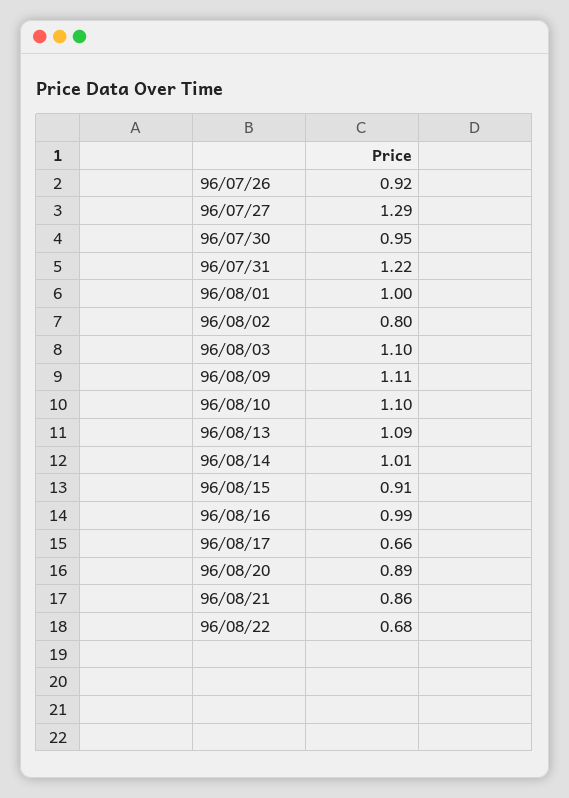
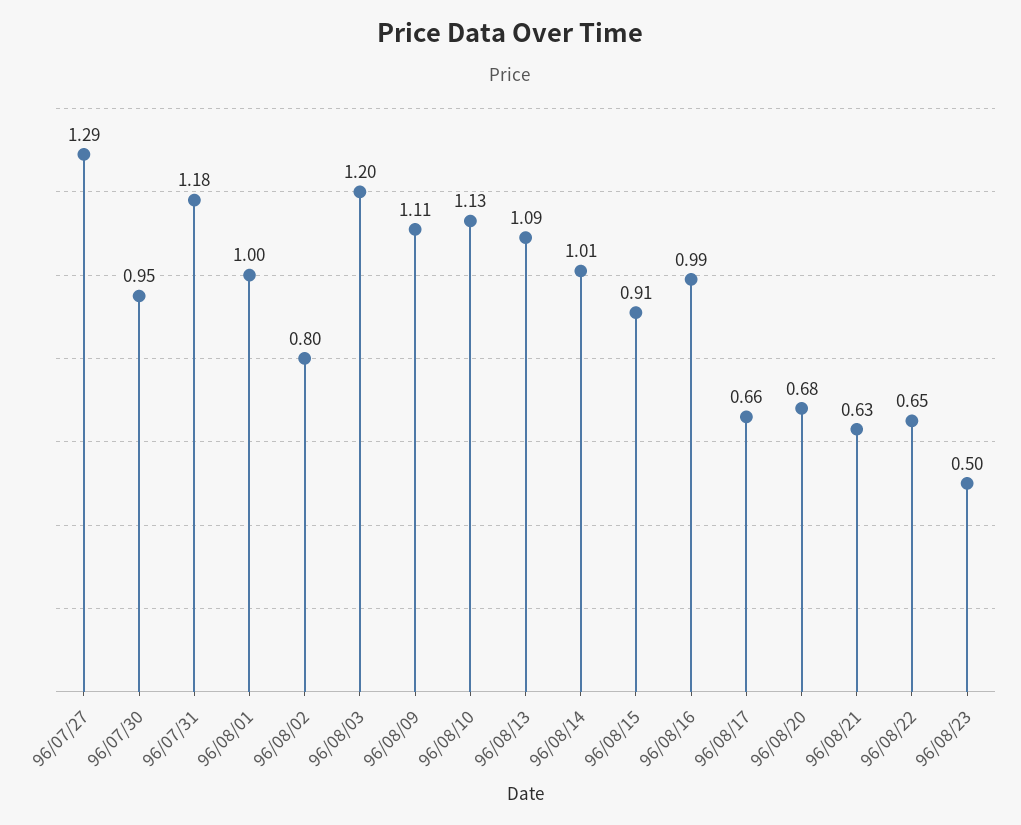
96/07/26: 0.92 -> none
96/07/31: 1.22 -> 1.18
96/08/03: 1.1 -> 1.2
96/08/10: 1.1 -> 1.13
96/08/20: 0.89 -> 0.68
96/08/21: 0.86 -> 0.63
96/08/22: 0.68 -> 0.65
96/08/23: none -> 0.5

